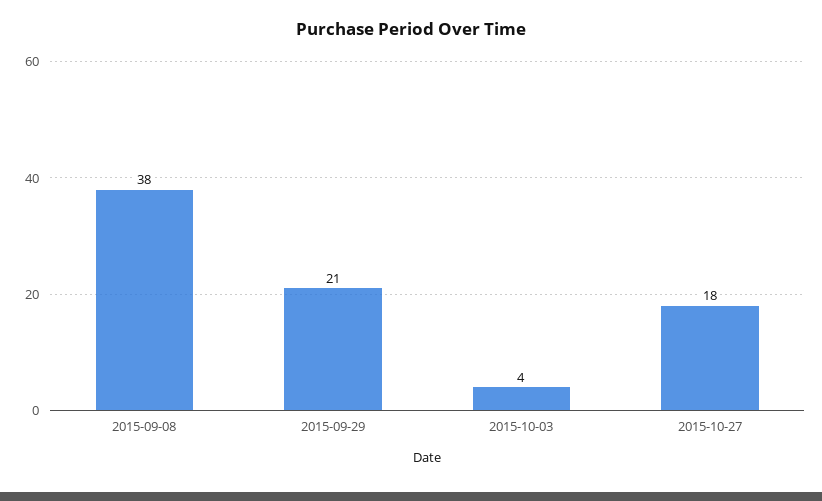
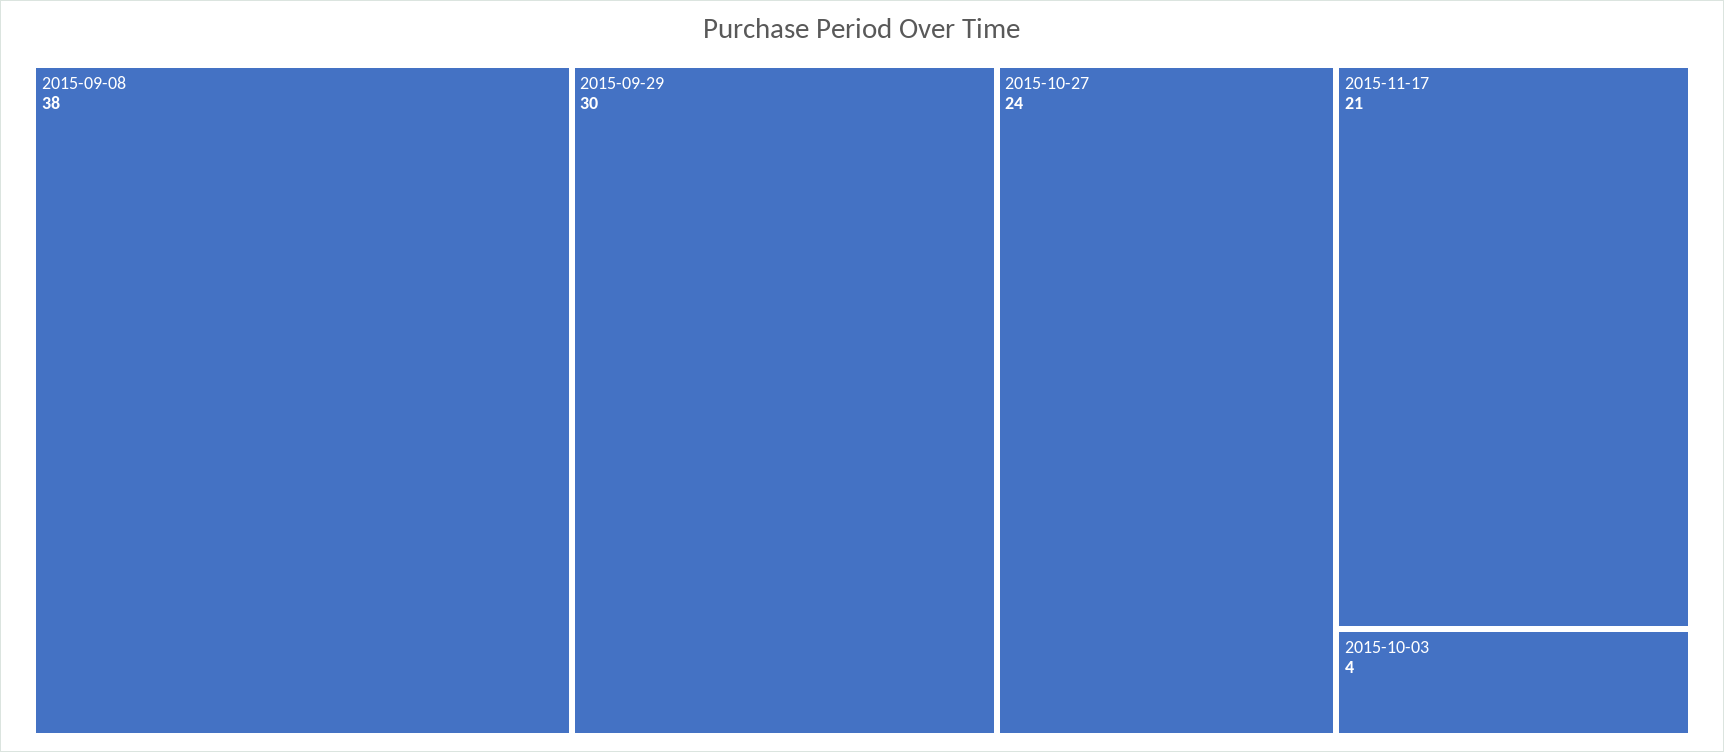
2015-09-29: 21 -> 30
2015-10-27: 18 -> 24
2015-11-17: none -> 21

